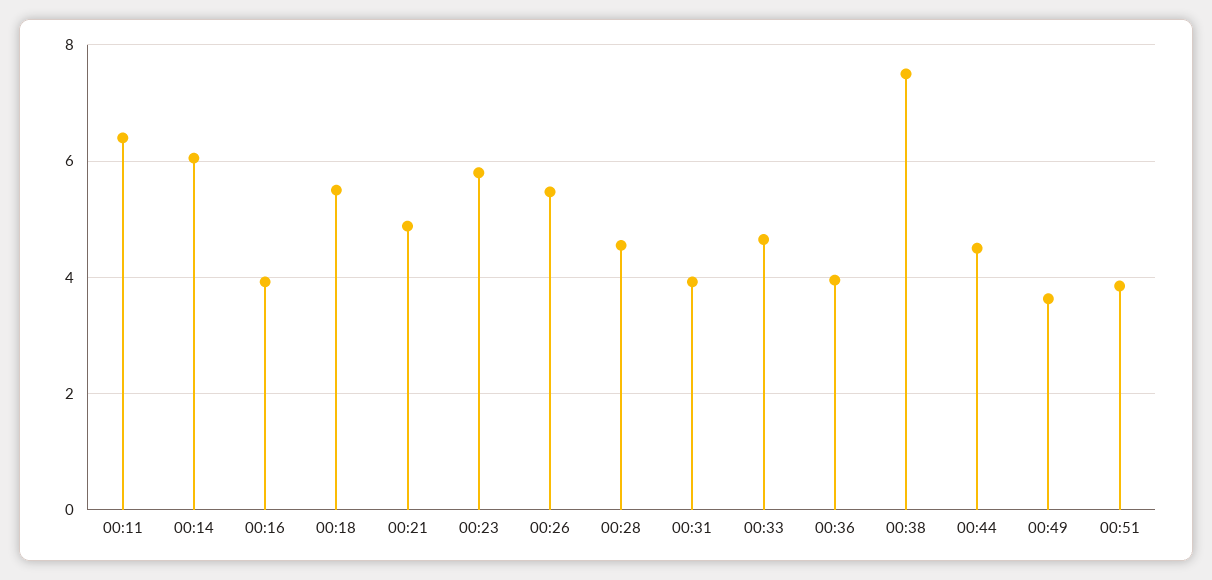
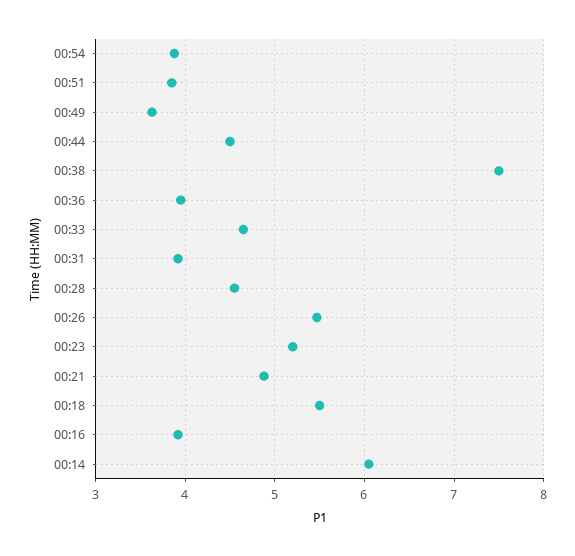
00:11: 6.4 -> none
00:23: 5.8 -> 5.2
00:54: none -> 3.9

